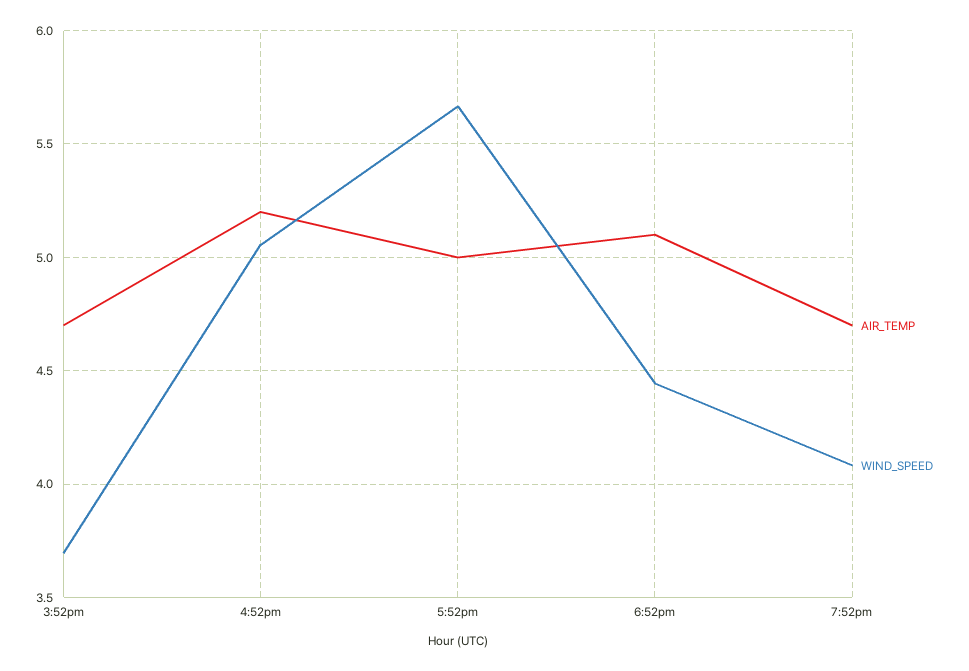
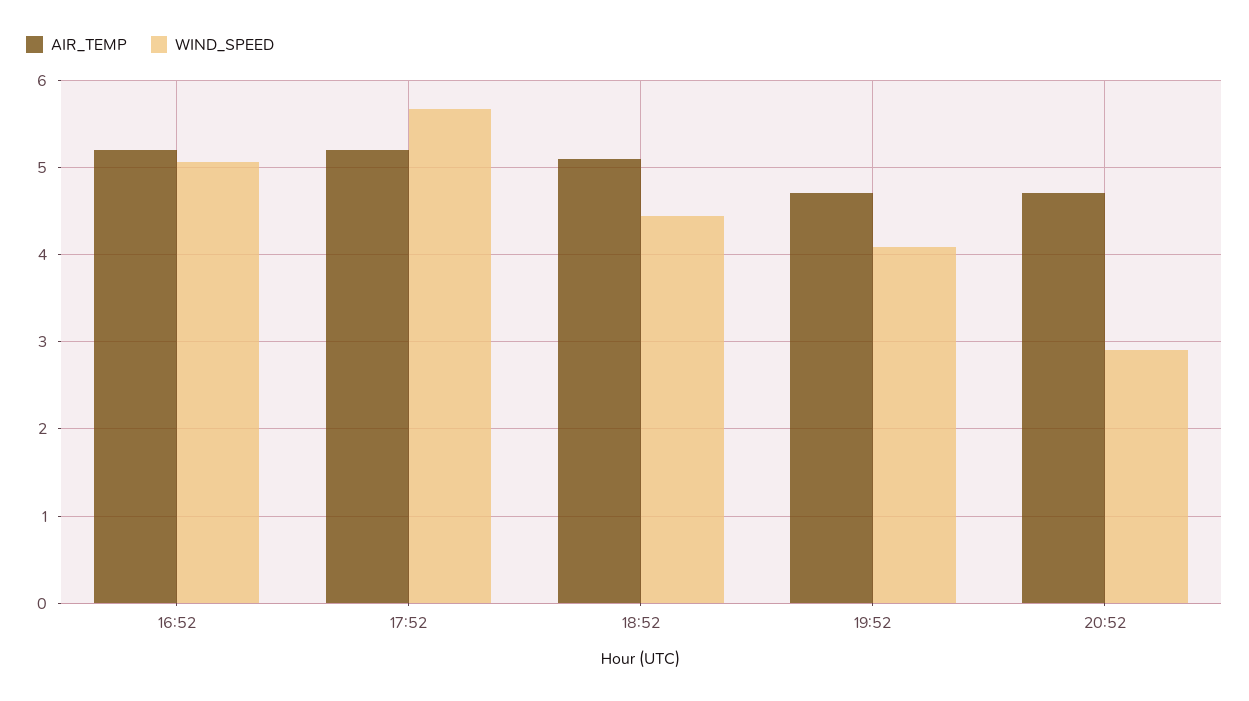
AIR_TEMP, 3:52pm: 4.7 -> none
WIND_SPEED, 3:52pm: 3.7 -> none
AIR_TEMP, 5:52pm: 5 -> 5.2
AIR_TEMP, 20:52: none -> 4.7
WIND_SPEED, 20:52: none -> 2.9

